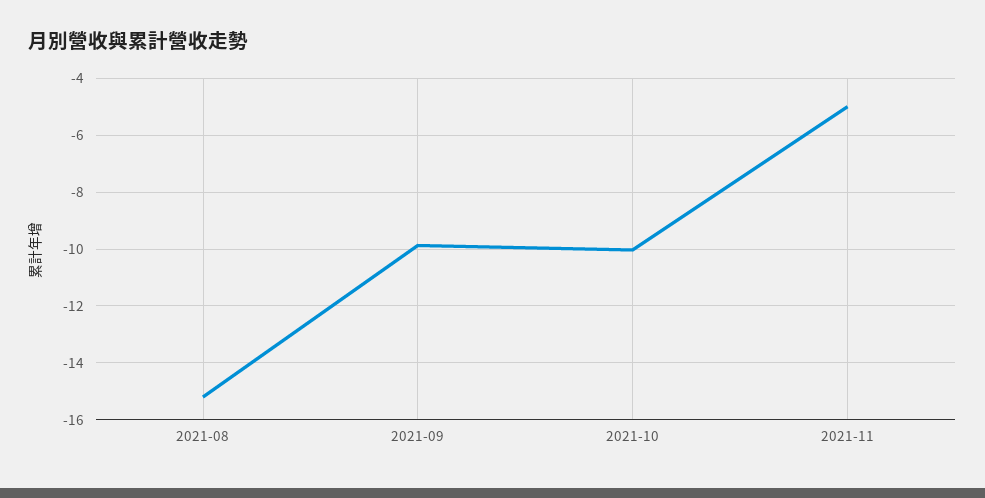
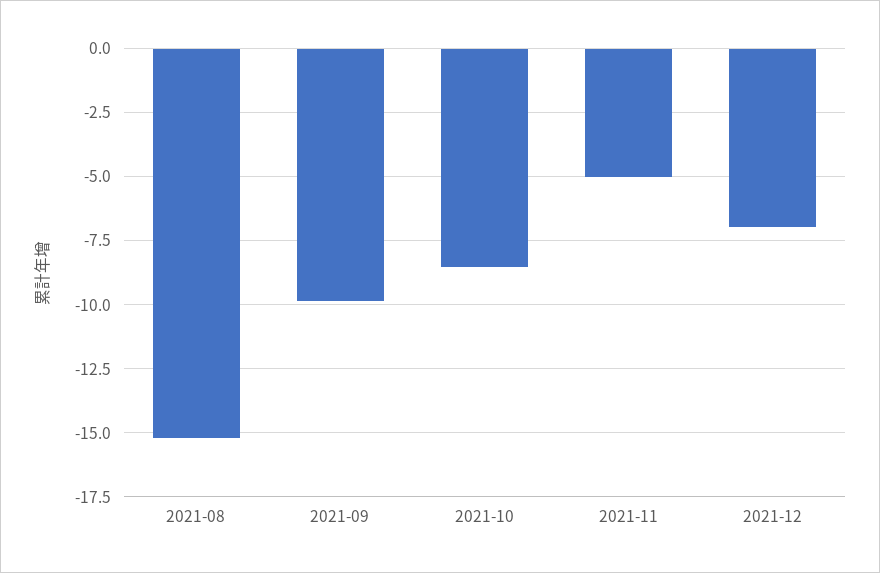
2021-10: -10 -> -8.5
2021-12: none -> -7

